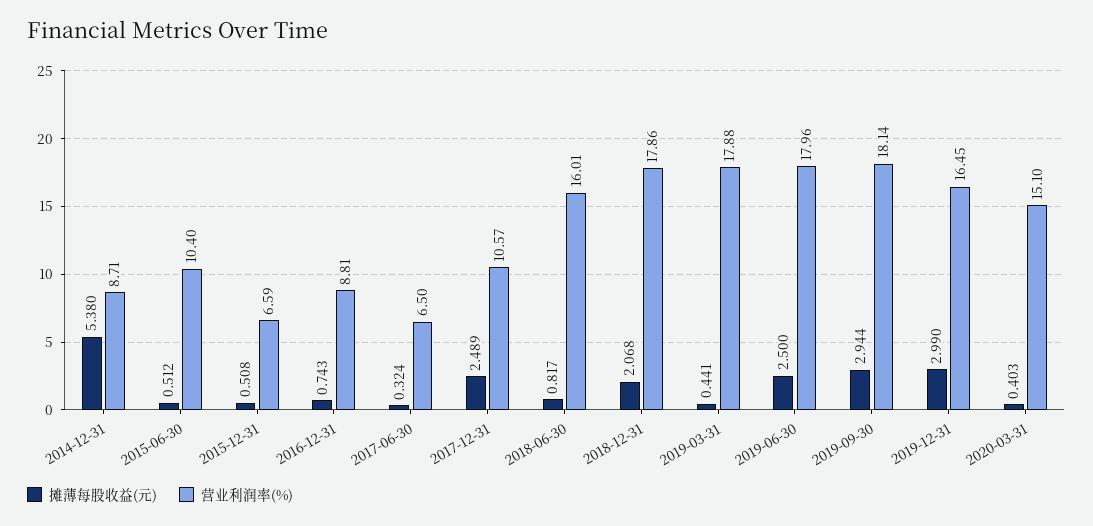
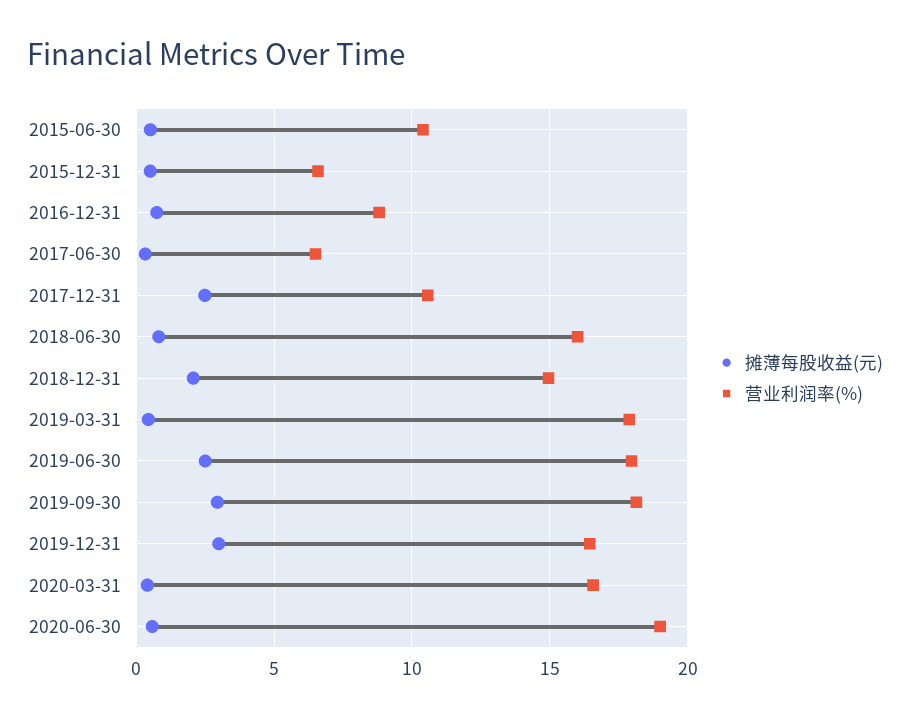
摊薄每股收益(元), 2014-12-31: 5.38 -> none
营业利润率(%), 2014-12-31: 8.71 -> none
营业利润率(%), 2018-12-31: 17.86 -> 15
营业利润率(%), 2020-03-31: 15.1 -> 16.5
摊薄每股收益(元), 2020-06-30: none -> 0.5
营业利润率(%), 2020-06-30: none -> 19

